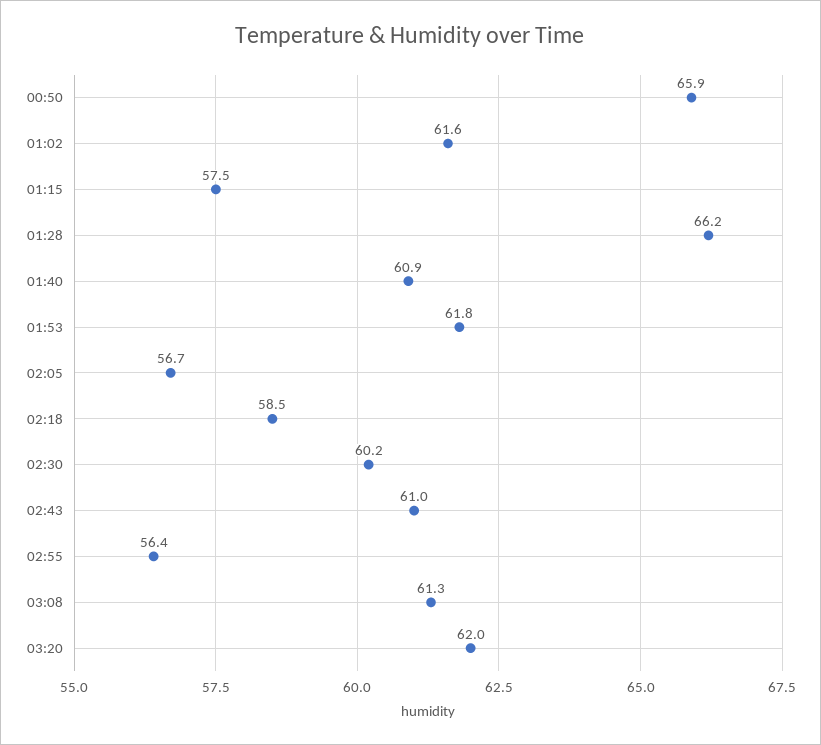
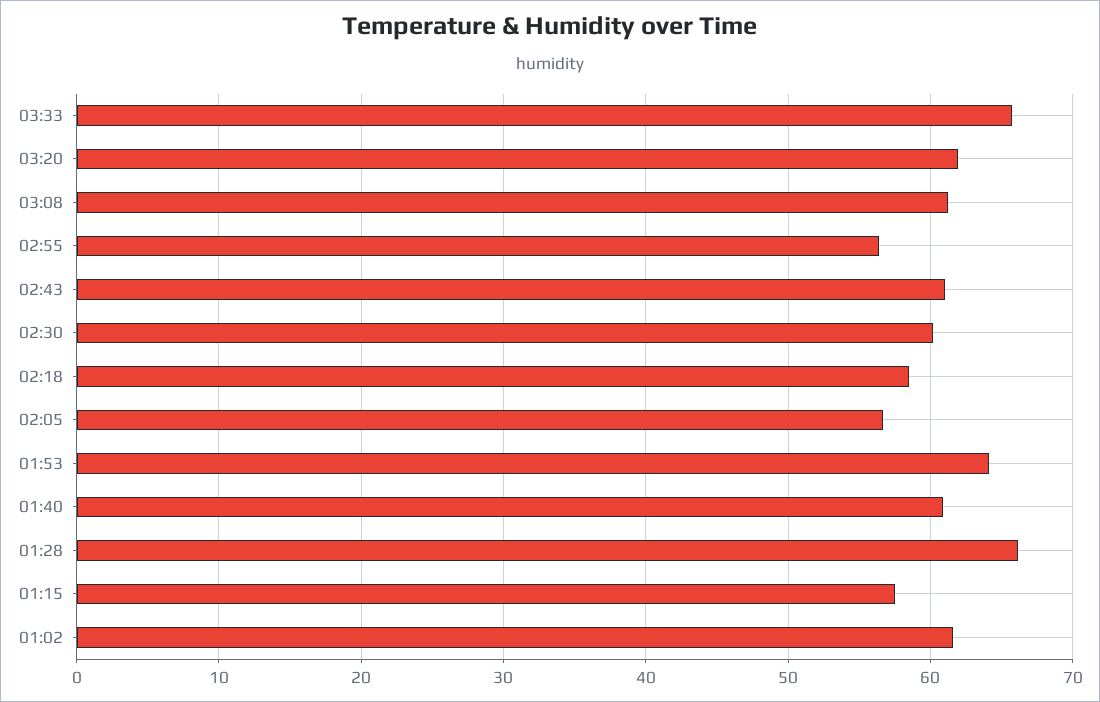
00:50: 65.9 -> none
01:53: 61.8 -> 64
03:33: none -> 66

